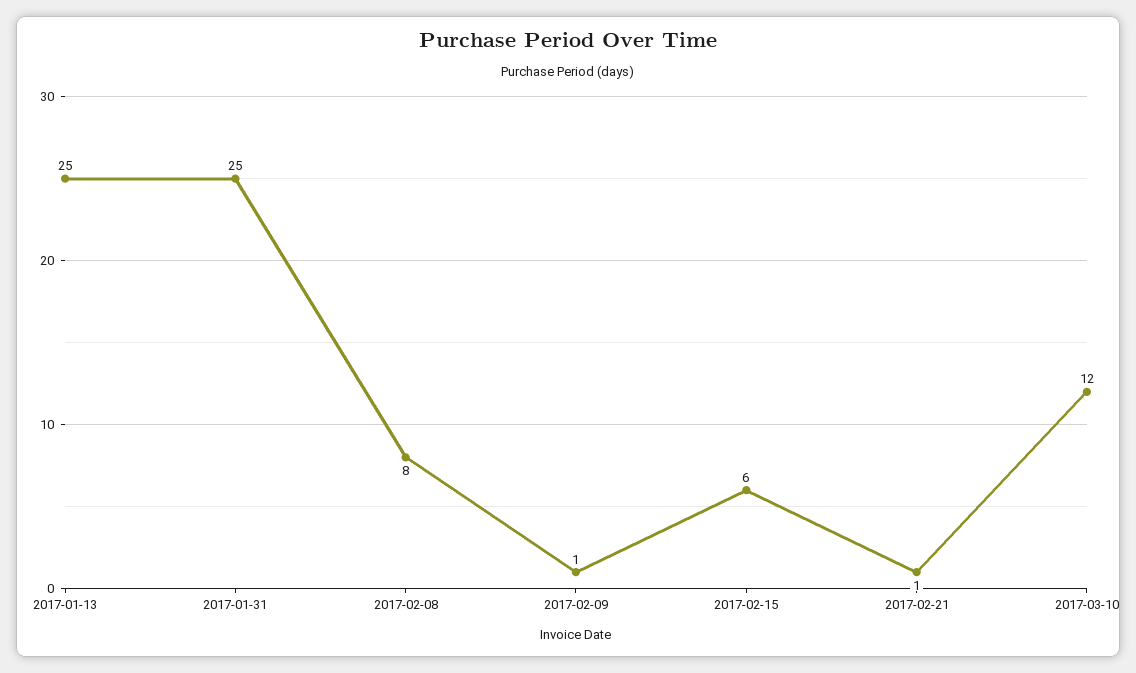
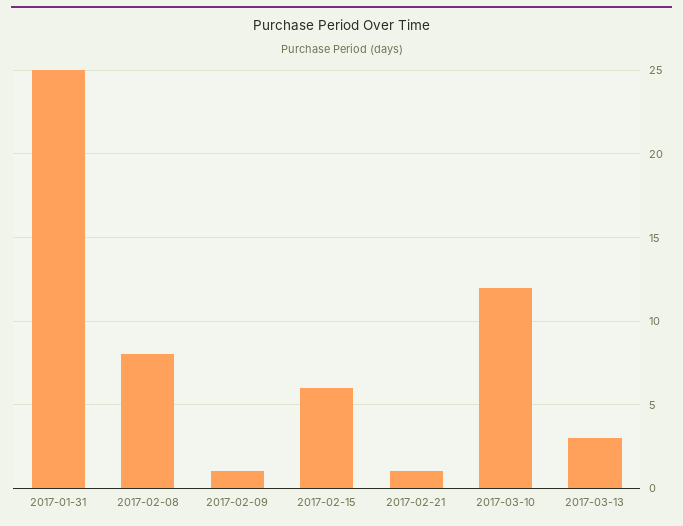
2017-01-13: 25 -> none
2017-03-13: none -> 3

